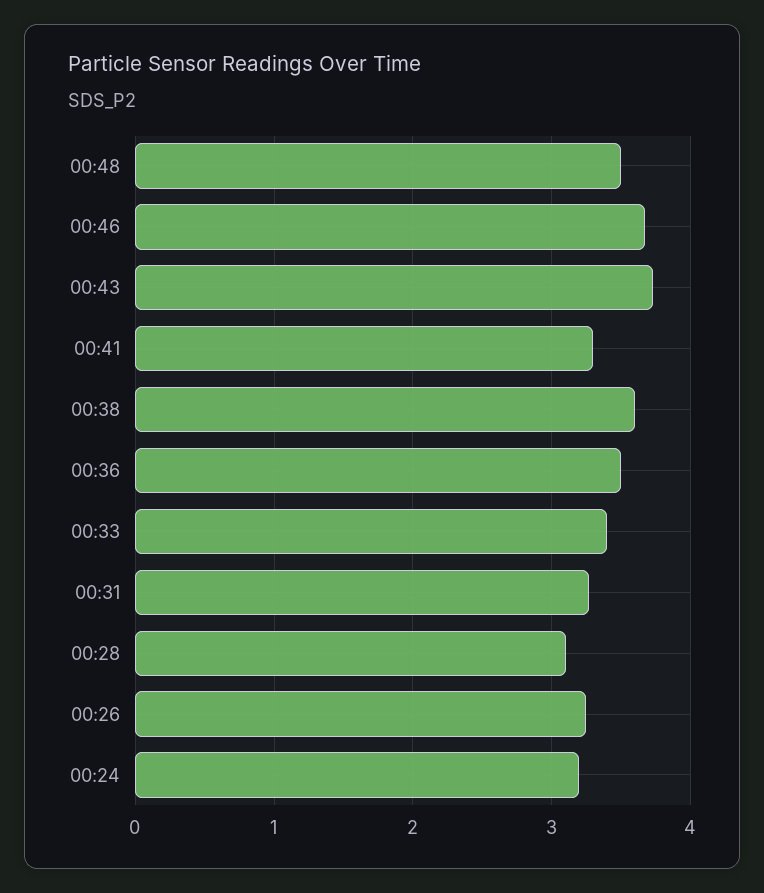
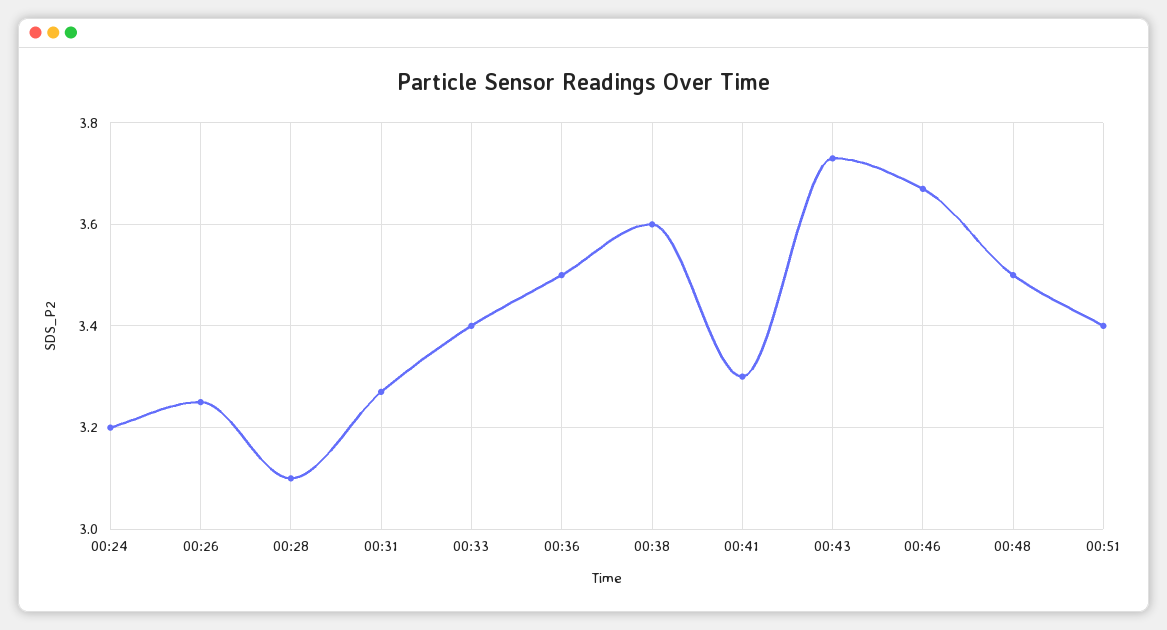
00:51: none -> 3.4

